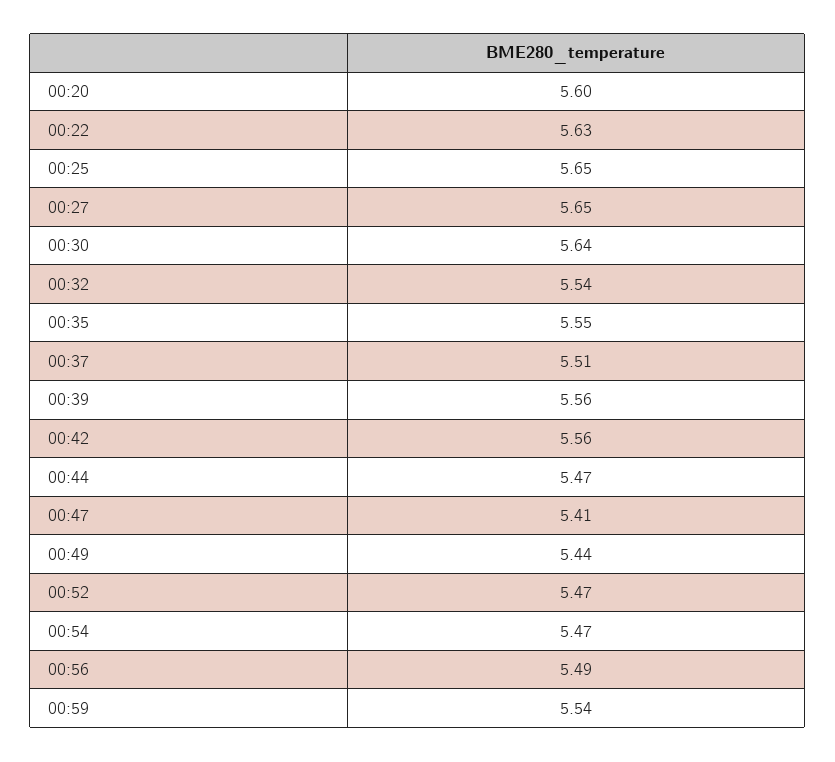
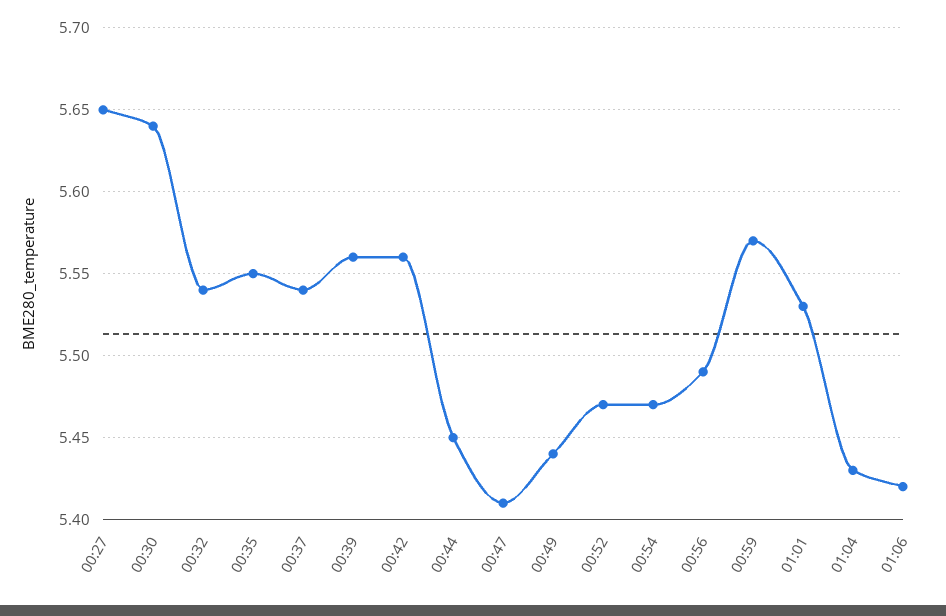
00:20: 5.6 -> none
00:22: 5.63 -> none
00:25: 5.65 -> none
00:37: 5.51 -> 5.54
00:44: 5.47 -> 5.45
00:59: 5.54 -> 5.57
01:01: none -> 5.53
01:04: none -> 5.43
01:06: none -> 5.42

